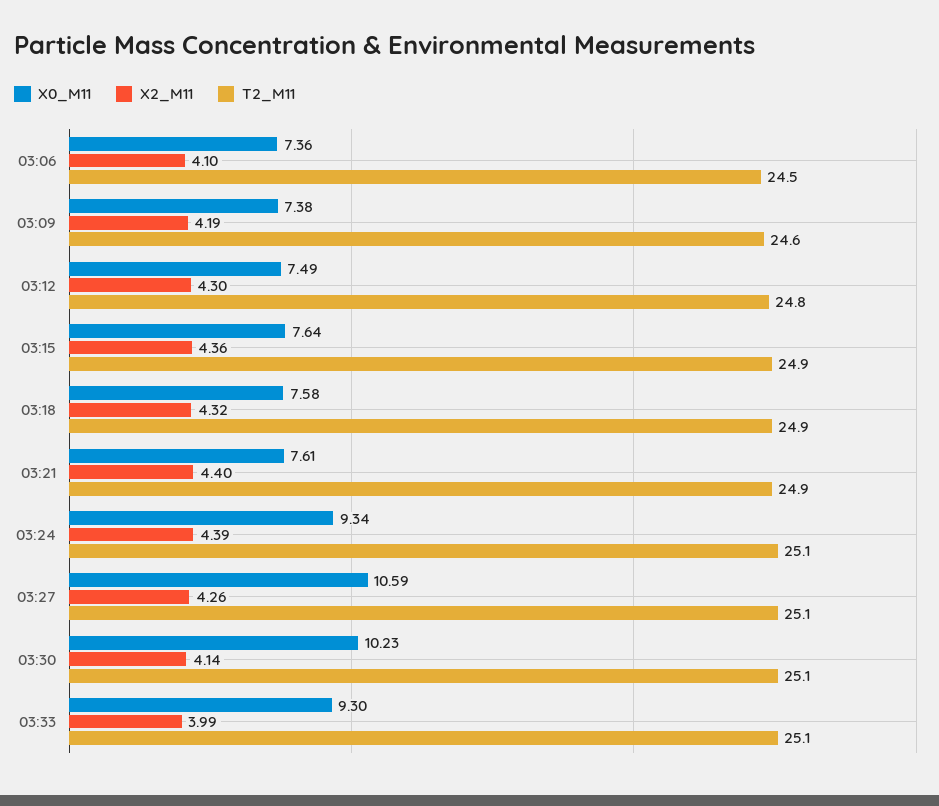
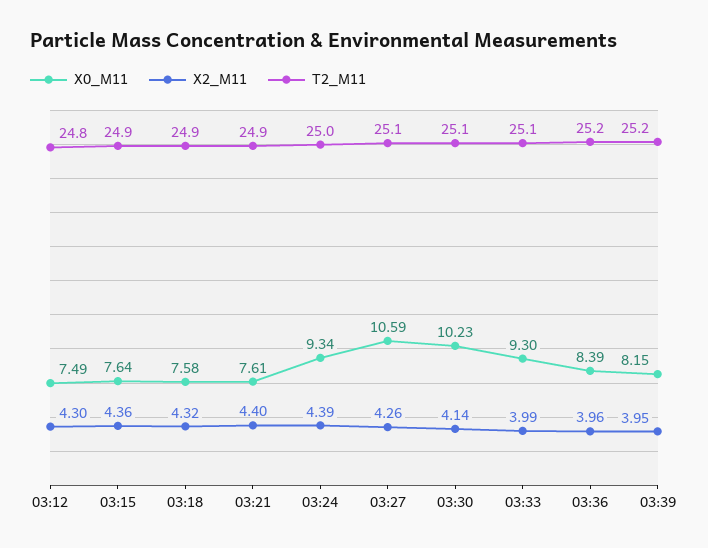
X0_M11, 03:06: 7.36 -> none
X2_M11, 03:06: 4.1 -> none
T2_M11, 03:06: 24.5 -> none
X0_M11, 03:09: 7.38 -> none
X2_M11, 03:09: 4.19 -> none
T2_M11, 03:09: 24.6 -> none
T2_M11, 03:24: 25.1 -> 25
X0_M11, 03:36: none -> 8.39
X2_M11, 03:36: none -> 3.96
T2_M11, 03:36: none -> 25.2
X0_M11, 03:39: none -> 8.15
X2_M11, 03:39: none -> 3.95
T2_M11, 03:39: none -> 25.2

